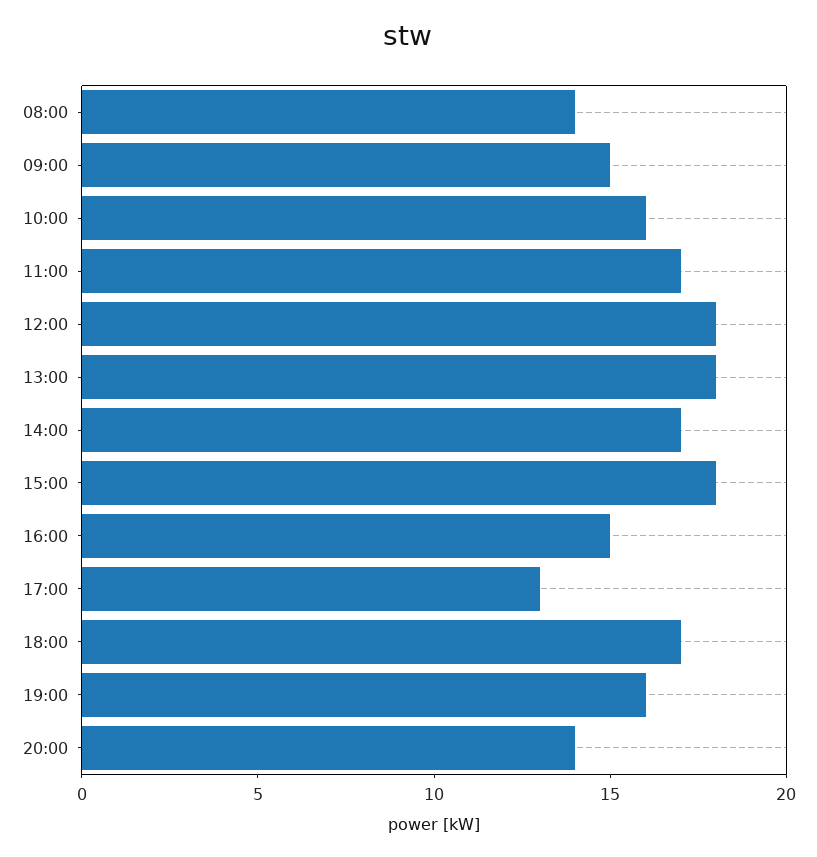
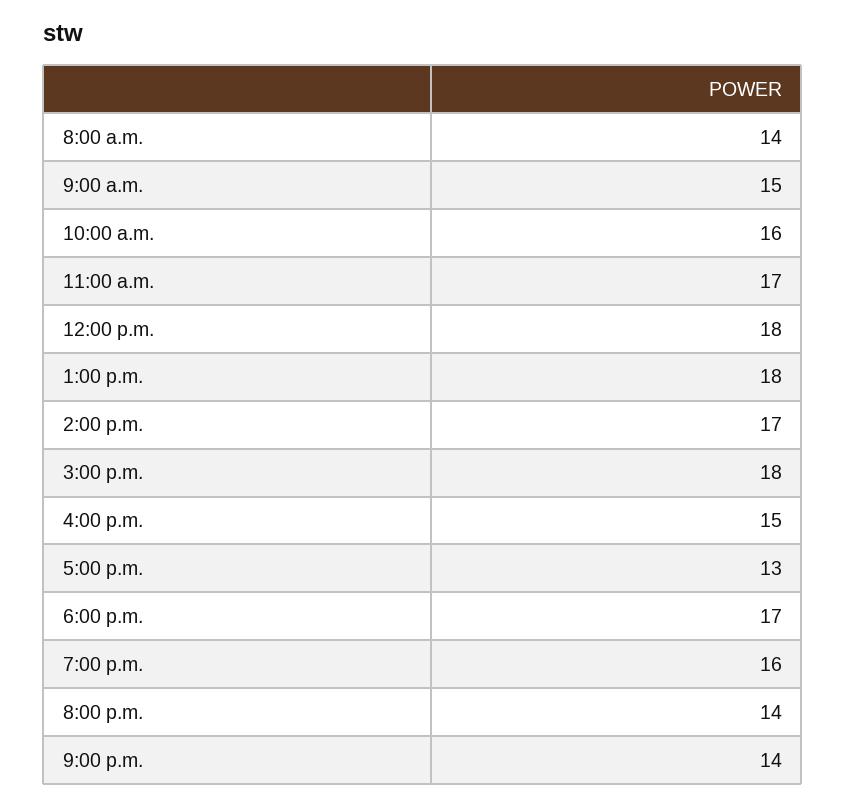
9:00 p.m.: none -> 14

